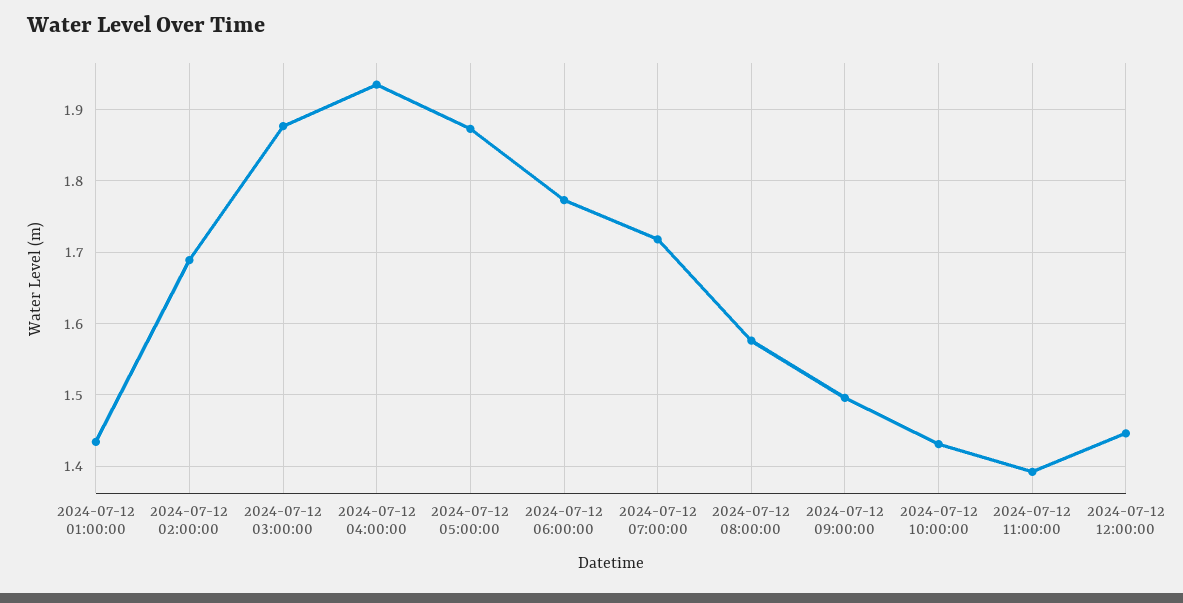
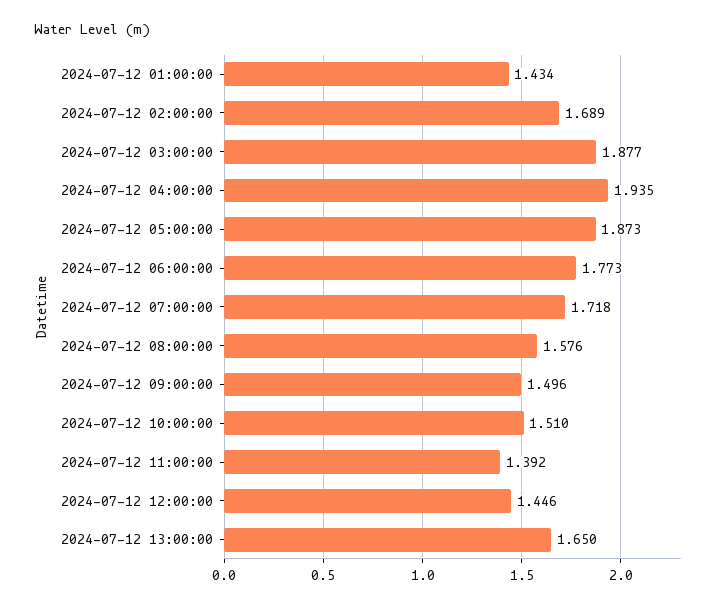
2024-07-12 10:00:00: 1.43 -> 1.51
2024-07-12 13:00:00: none -> 1.65

